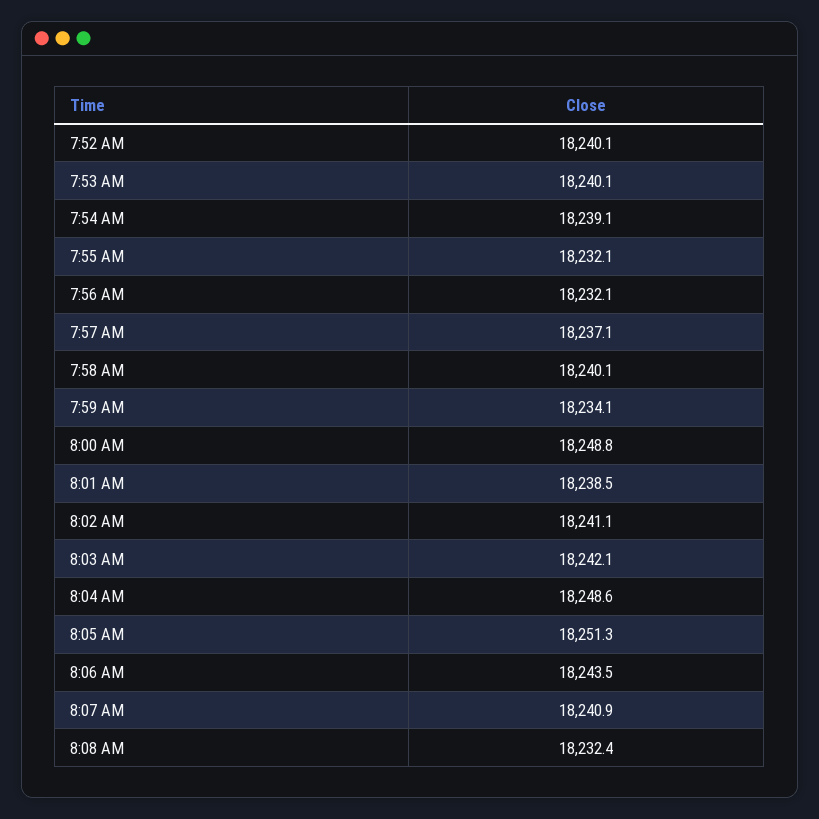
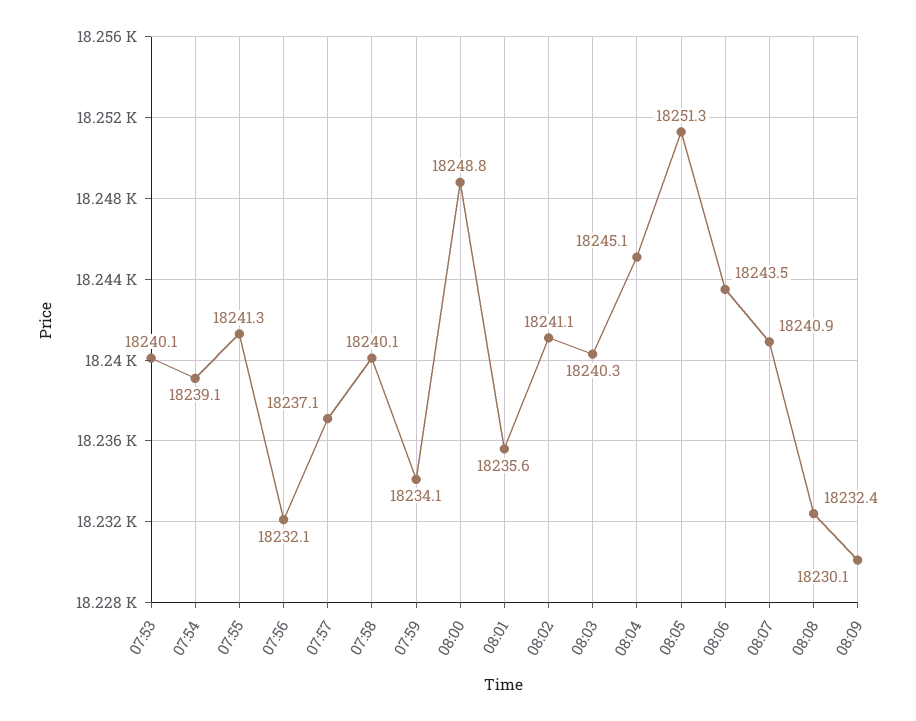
7:52 AM: 18240.1 -> none
7:55 AM: 18232.1 -> 18241.3
8:01 AM: 18238.5 -> 18235.6
8:03 AM: 18242.1 -> 18240.3
8:04 AM: 18248.6 -> 18245.1
08:09: none -> 18230.1

